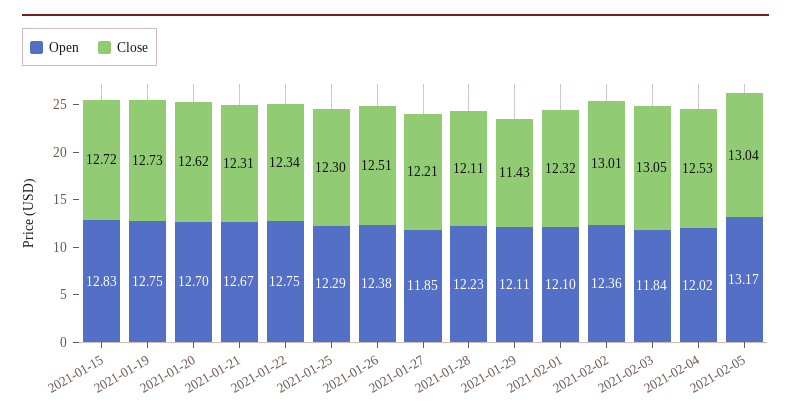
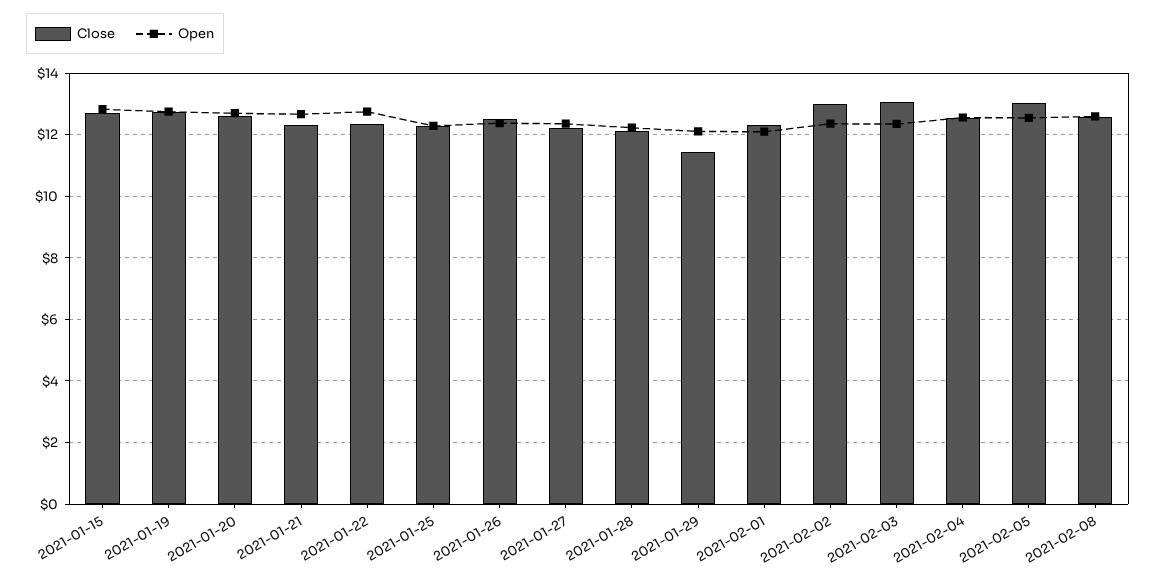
Open, 2021-01-27: 11.85 -> 12.4
Open, 2021-02-03: 11.84 -> 12.4
Open, 2021-02-04: 12.02 -> 12.6
Open, 2021-02-05: 13.17 -> 12.6
Close, 2021-02-08: none -> 12.6
Open, 2021-02-08: none -> 12.6

